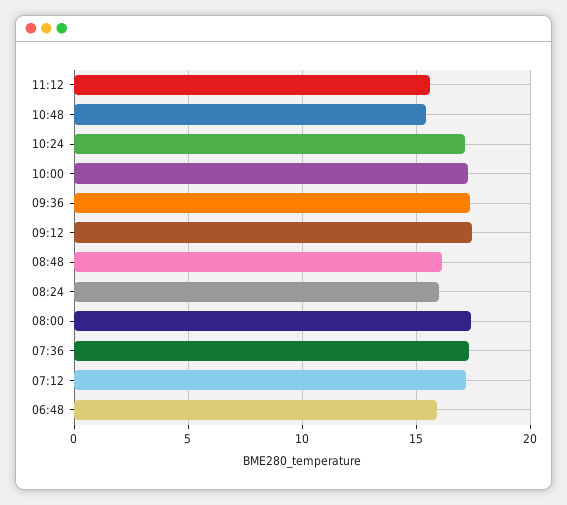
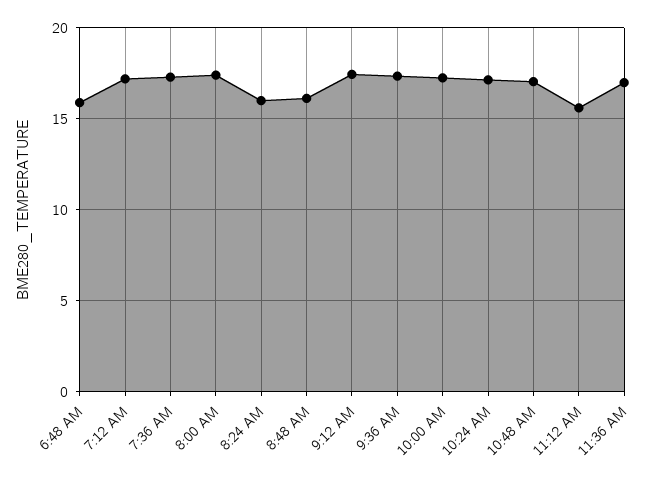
10:48: 15.5 -> 17
11:36 AM: none -> 17

